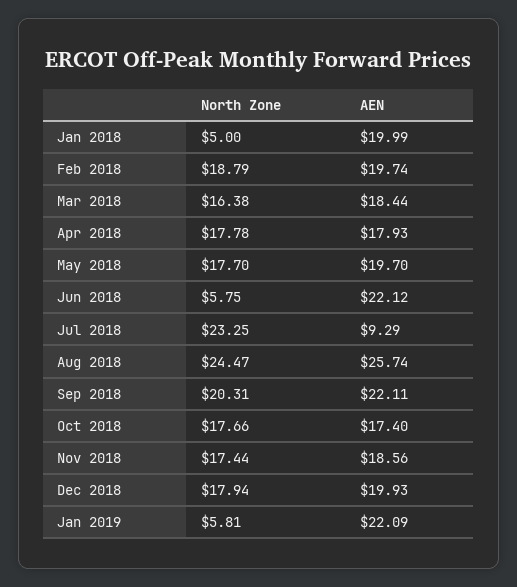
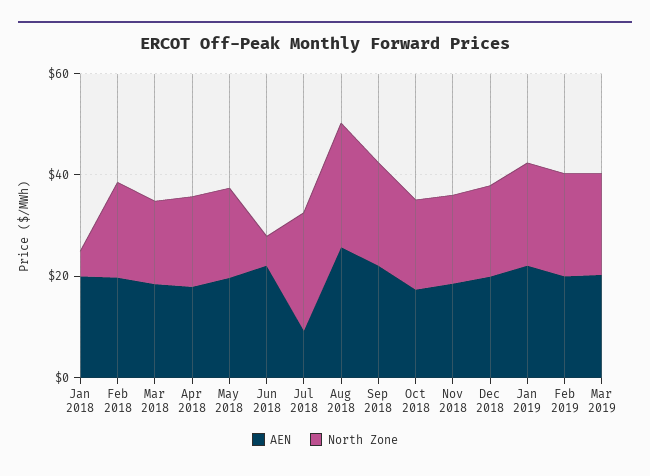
North Zone, Jan 2019: 5.81 -> 20
AEN, Feb 2019: none -> 20
North Zone, Feb 2019: none -> 20
AEN, Mar 2019: none -> 20
North Zone, Mar 2019: none -> 20

